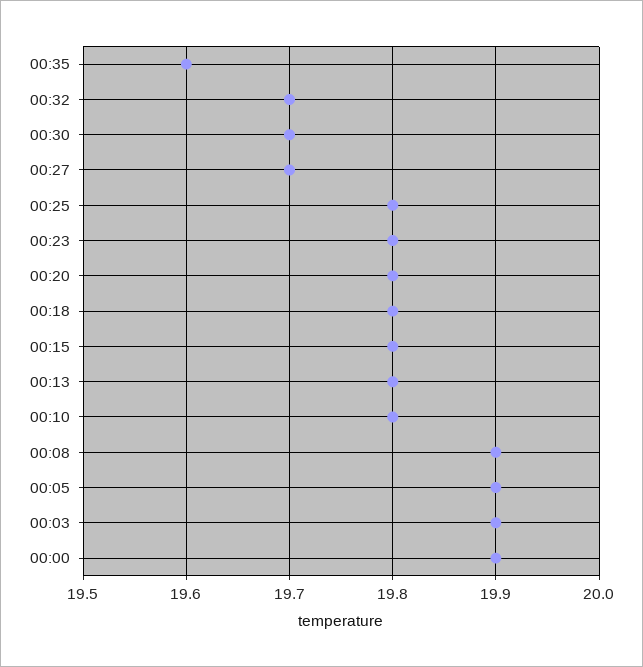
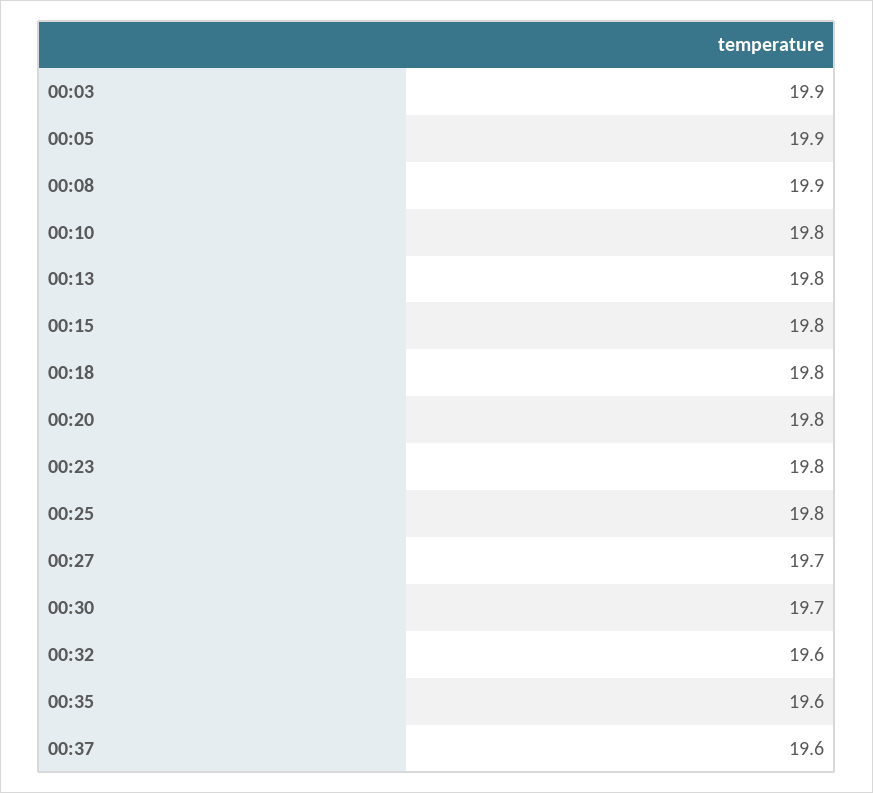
00:32: 19.7 -> 19.6
00:00: 19.9 -> none
00:37: none -> 19.6

